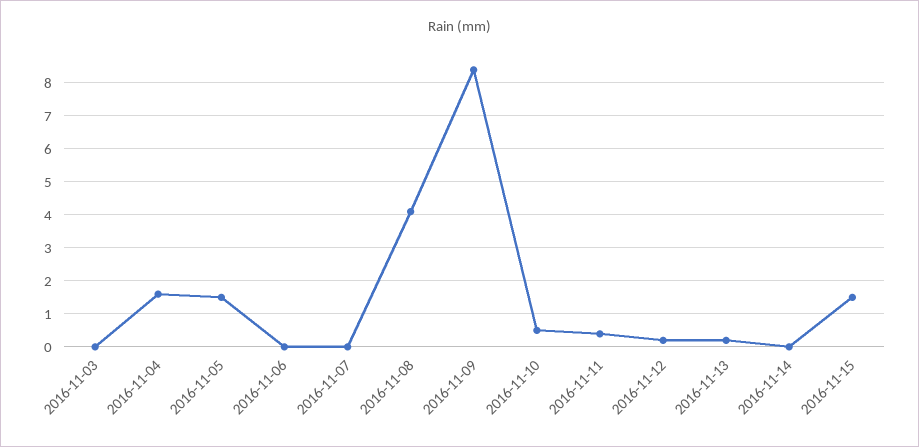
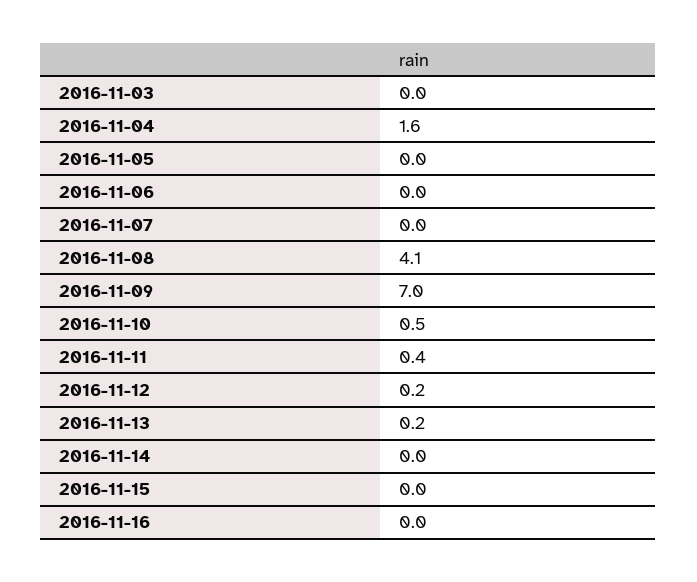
2016-11-05: 1.5 -> 0
2016-11-09: 8.5 -> 7
2016-11-15: 1.5 -> 0
2016-11-16: none -> 0

